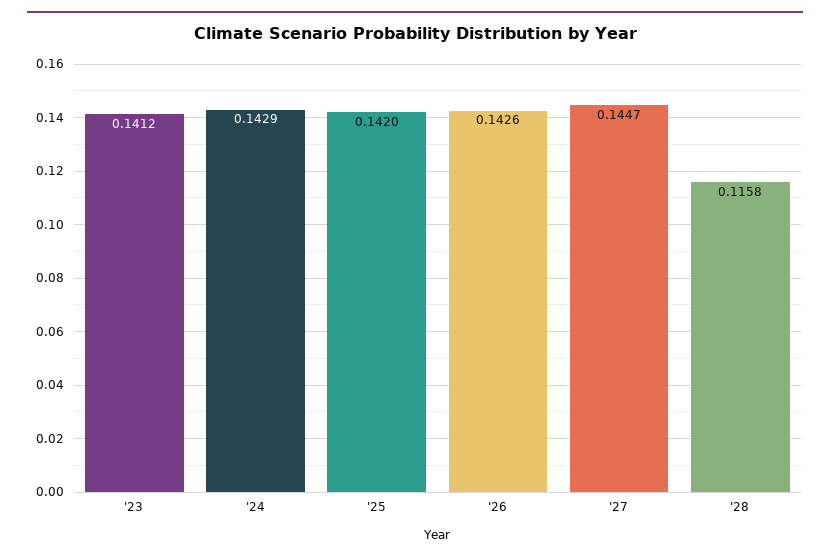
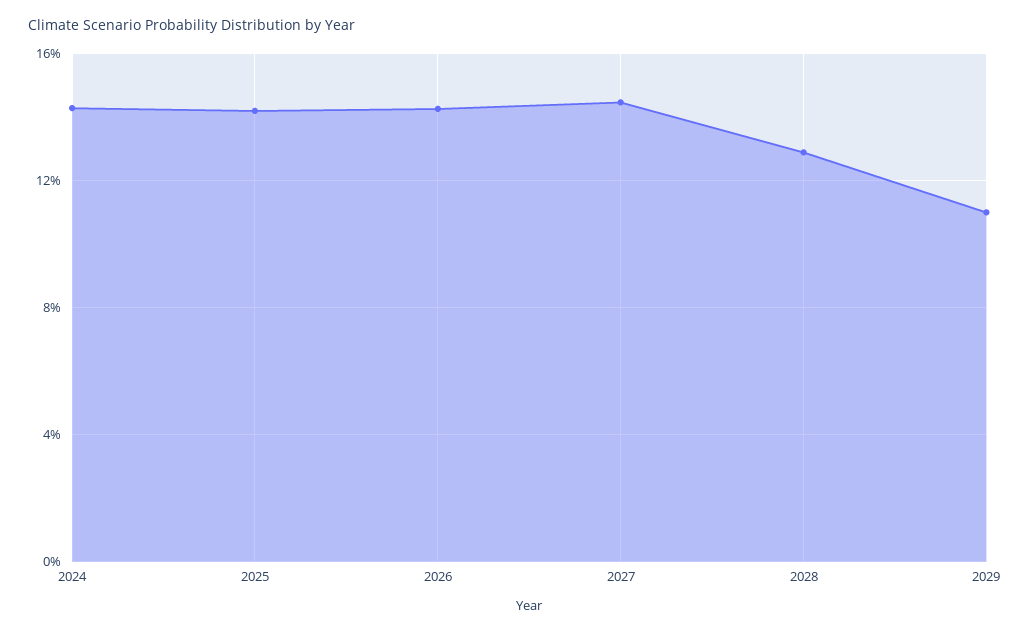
'23: 0.1412 -> none
'28: 0.1158 -> 0.13
2029: none -> 0.11

